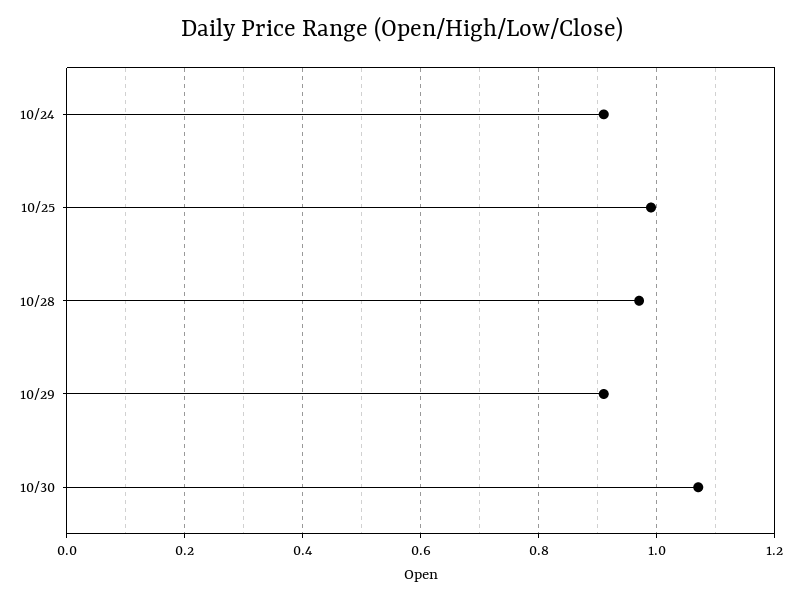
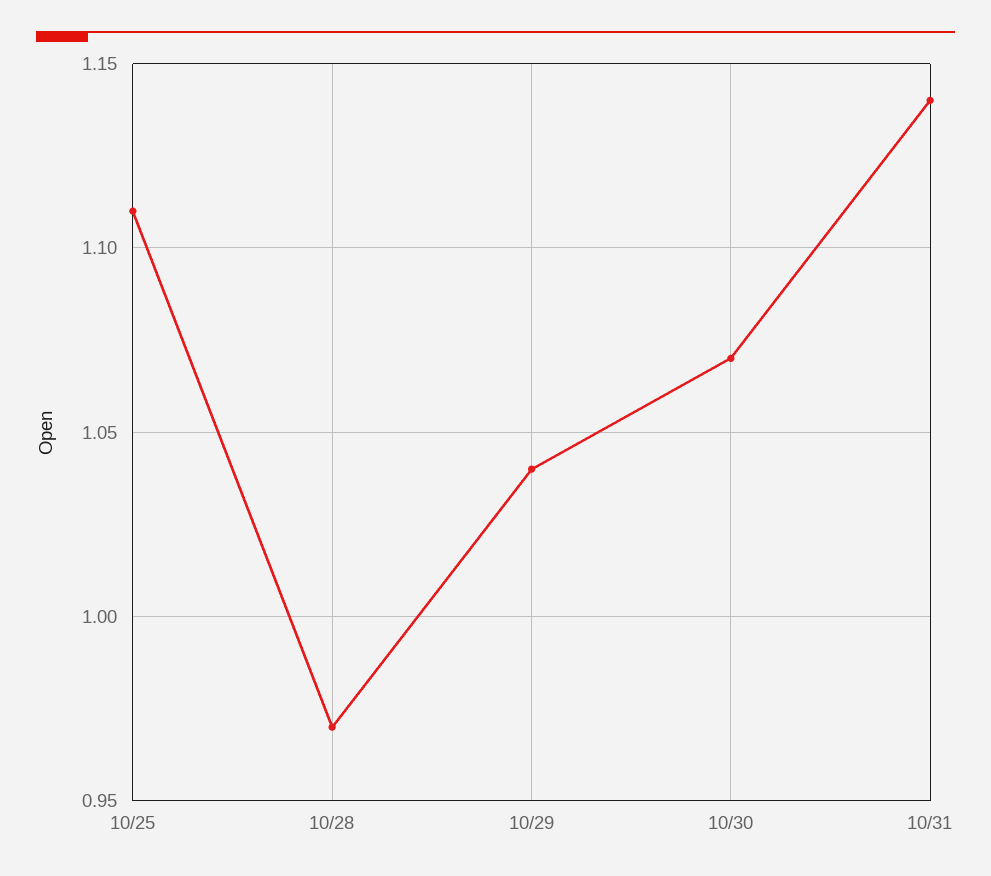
10/24: 0.9 -> none
10/25: 1 -> 1.11
10/29: 0.9 -> 1.04
10/31: none -> 1.14

